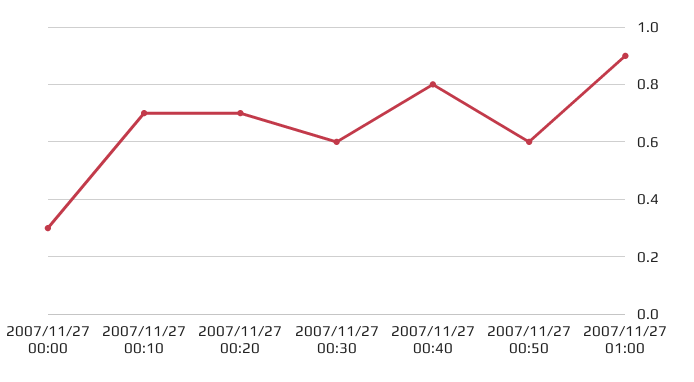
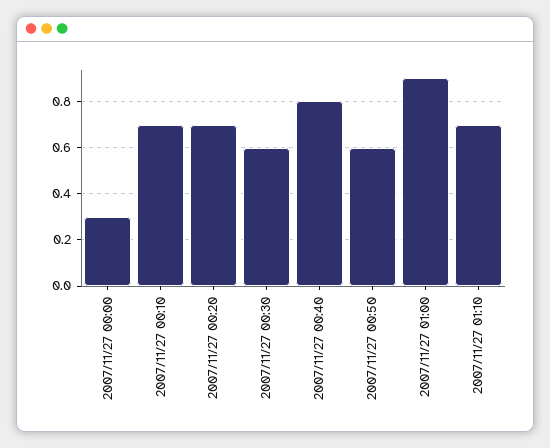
2007/11/27 01:10: none -> 0.7

